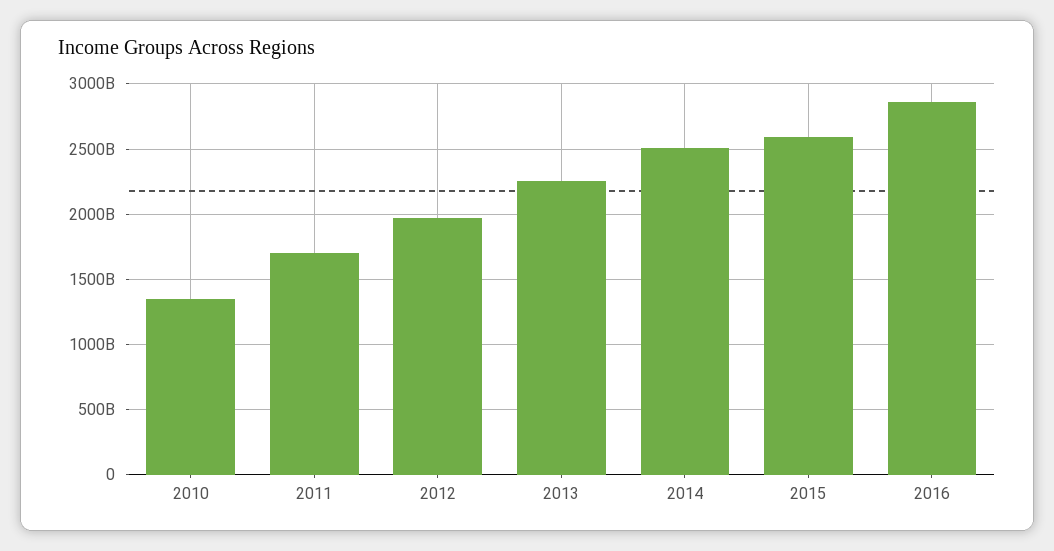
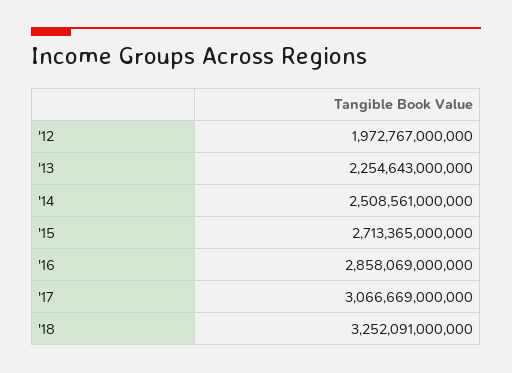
2010: 1350000000000 -> none
2011: 1700000000000 -> none
2015: 2600000000000 -> 2713365000000
'17: none -> 3066669000000
'18: none -> 3252091000000

